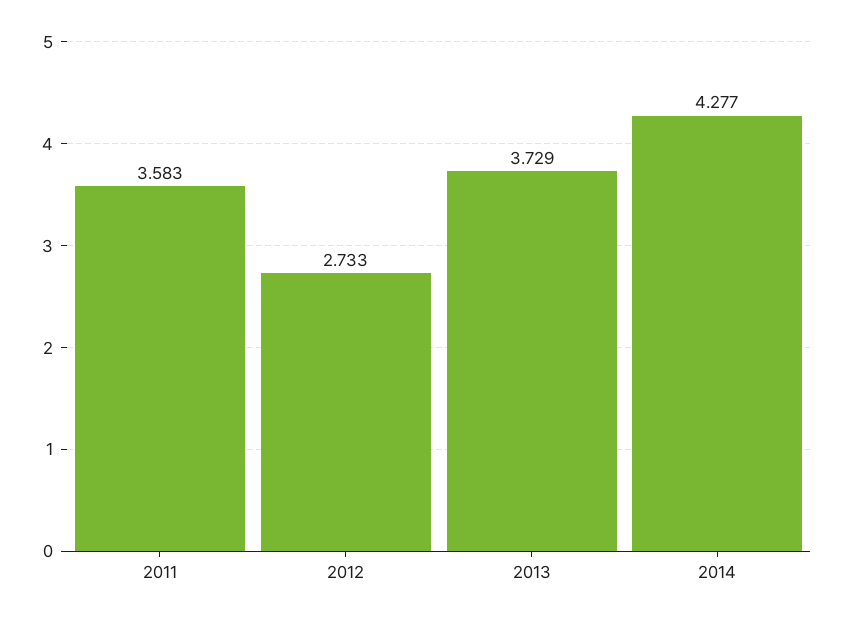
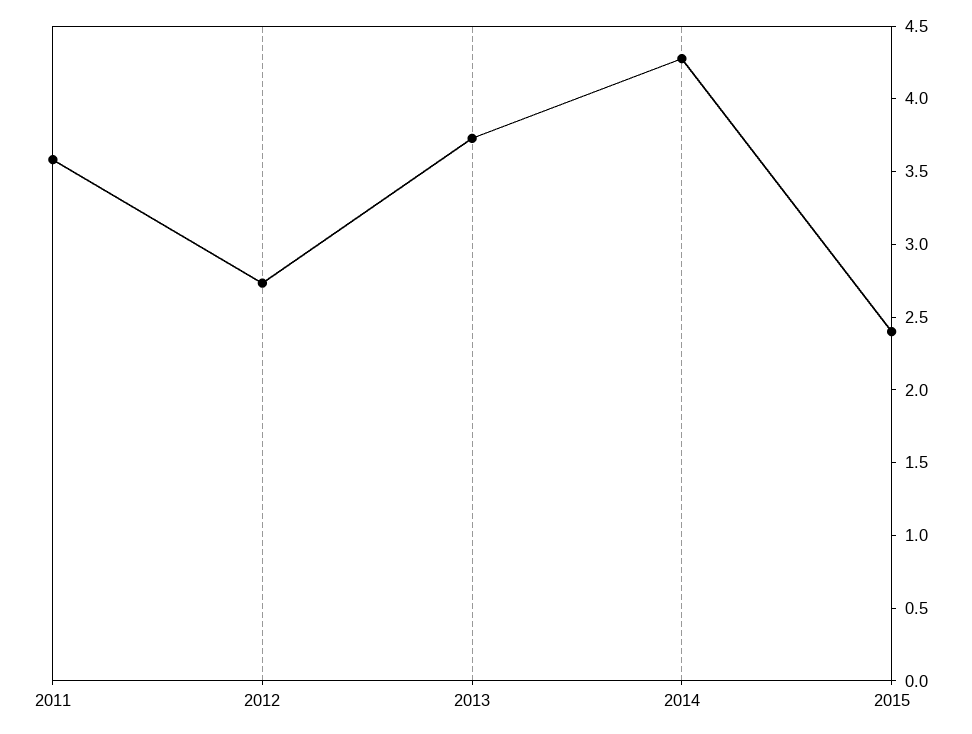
2015: none -> 2.4

